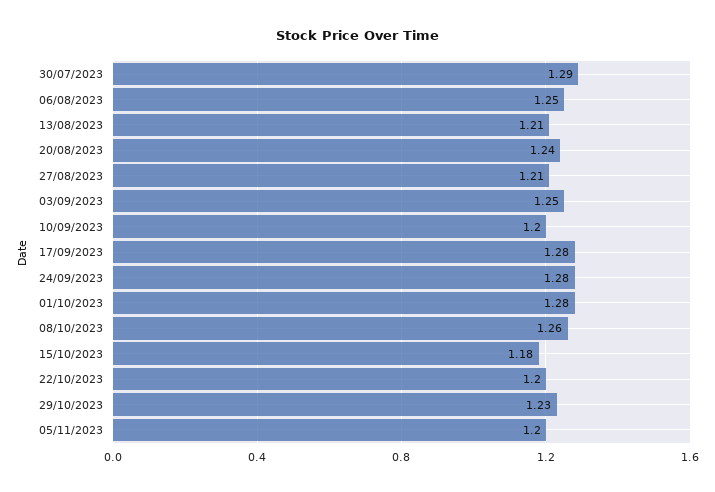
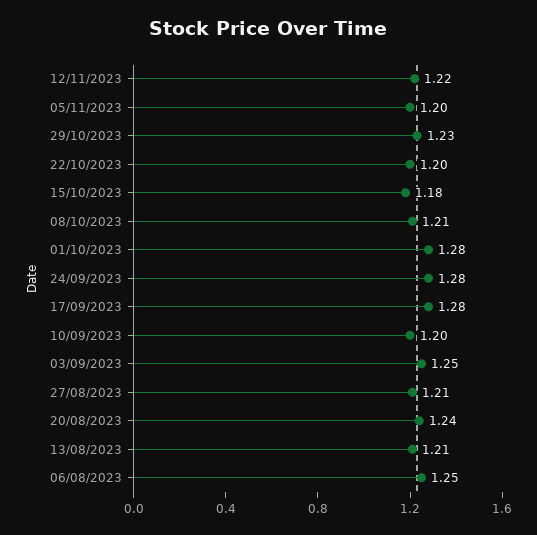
30/07/2023: 1.29 -> none
08/10/2023: 1.26 -> 1.21
12/11/2023: none -> 1.22

